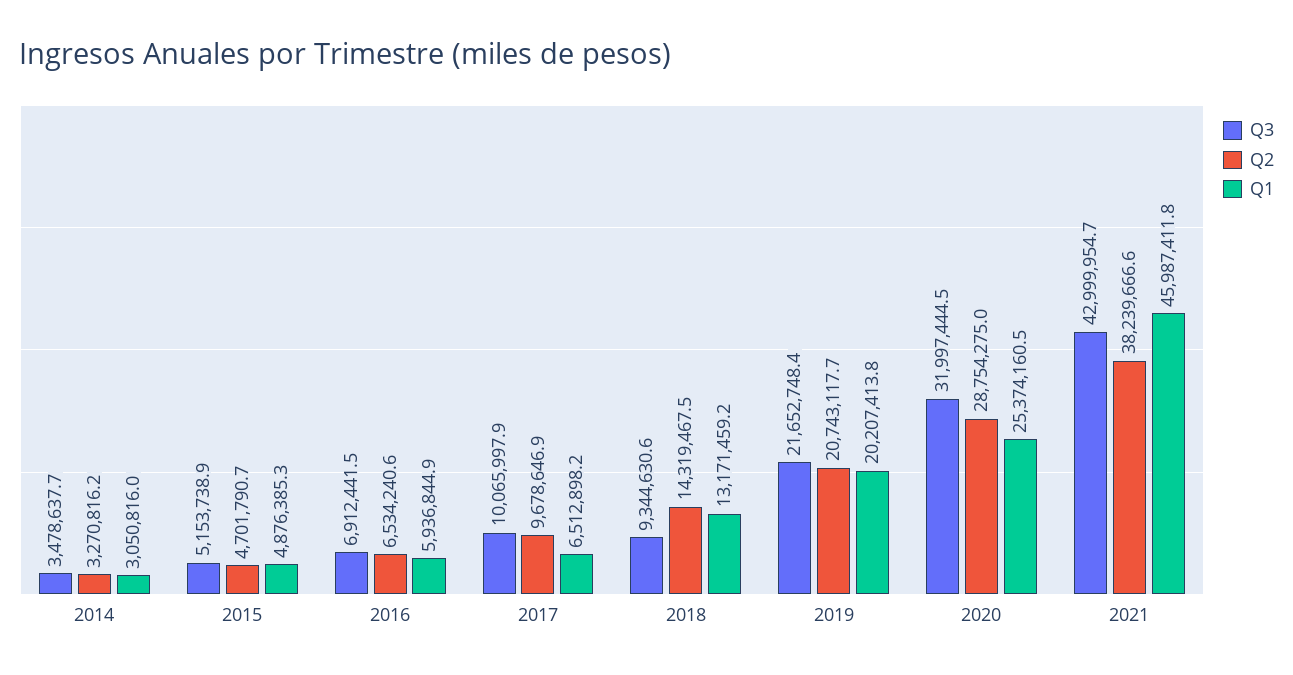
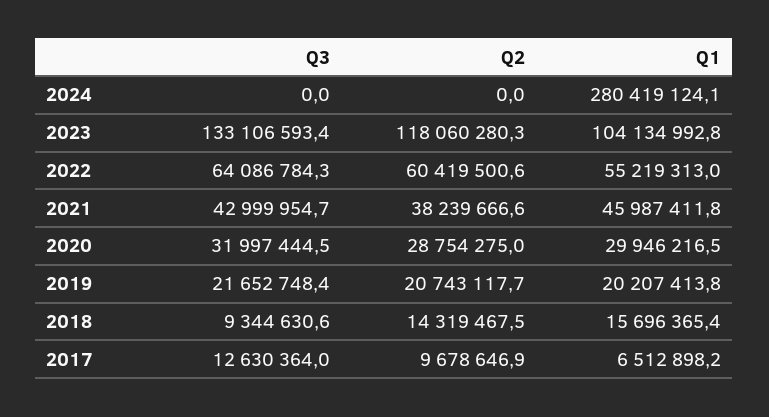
Q3, 2014: 3478637.7 -> none
Q2, 2014: 3270816.2 -> none
Q1, 2014: 3050816 -> none
Q3, 2015: 5153738.9 -> none
Q2, 2015: 4701790.7 -> none
Q1, 2015: 4876385.3 -> none
Q3, 2016: 6912441.5 -> none
Q2, 2016: 6534240.6 -> none
Q1, 2016: 5936844.9 -> none
Q3, 2017: 10065997.9 -> 12630364
Q1, 2018: 13171459.2 -> 15696365.4
Q1, 2020: 25374160.5 -> 29946216.5
Q3, 2024: none -> 0
Q2, 2024: none -> 0
Q1, 2024: none -> 280419124.1
Q3, 2023: none -> 133106593.4
Q2, 2023: none -> 118060280.3
Q1, 2023: none -> 104134992.8
Q3, 2022: none -> 64086784.3
Q2, 2022: none -> 60419500.6
Q1, 2022: none -> 55219313

